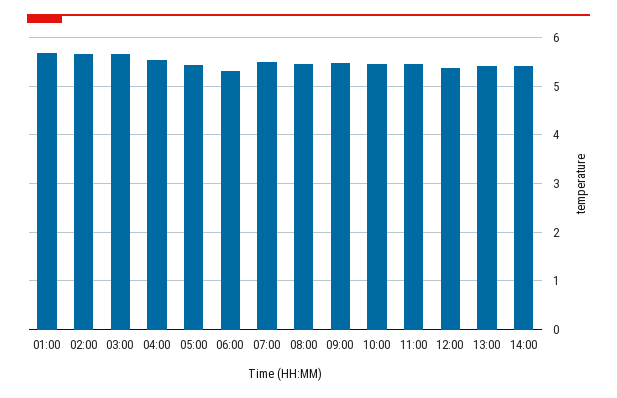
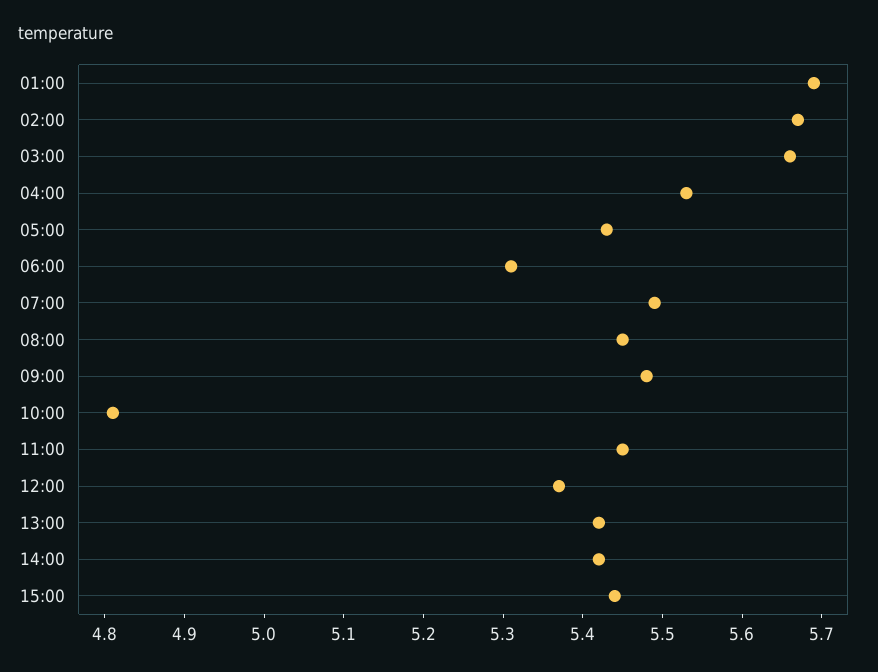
10:00: 5.4 -> 4.8
15:00: none -> 5.45

